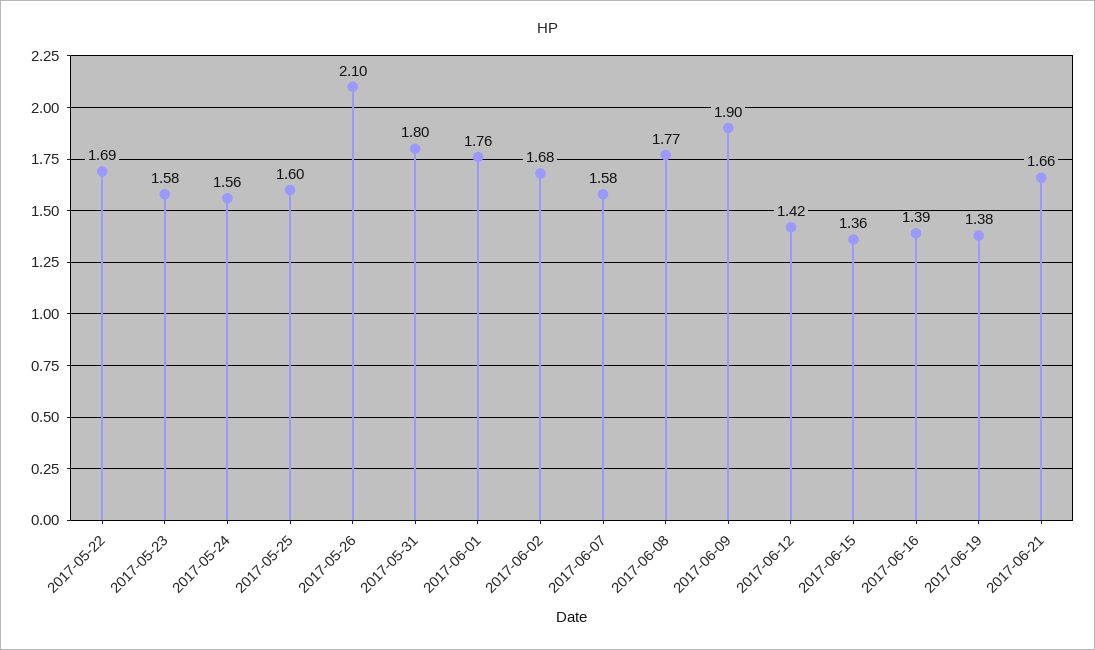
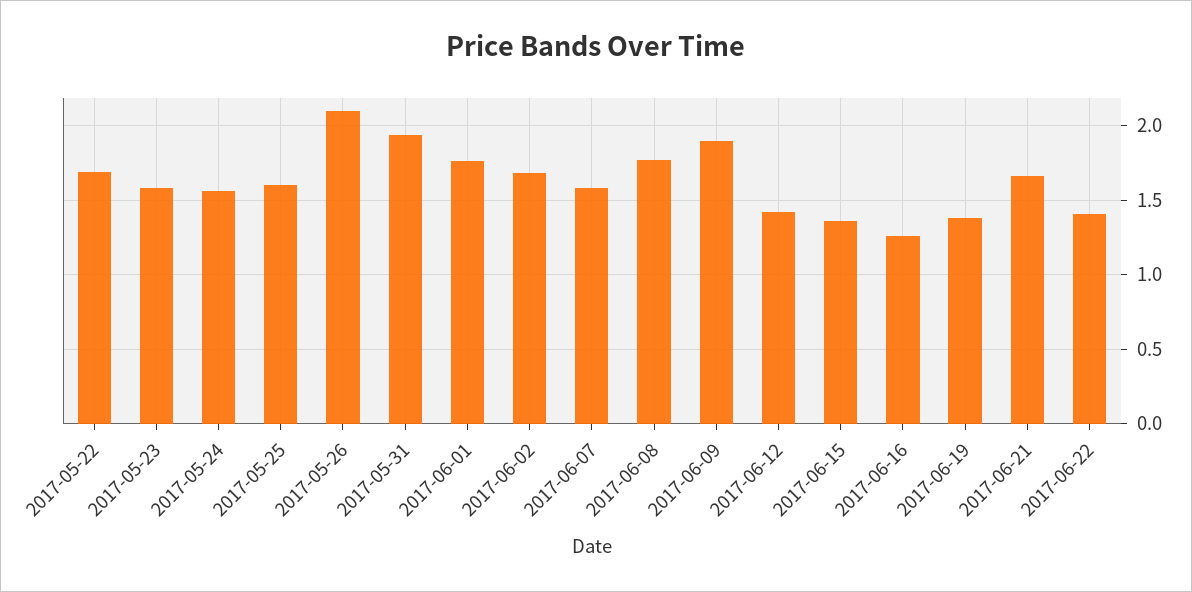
2017-05-31: 1.8 -> 1.95
2017-06-16: 1.39 -> 1.25
2017-06-22: none -> 1.4

